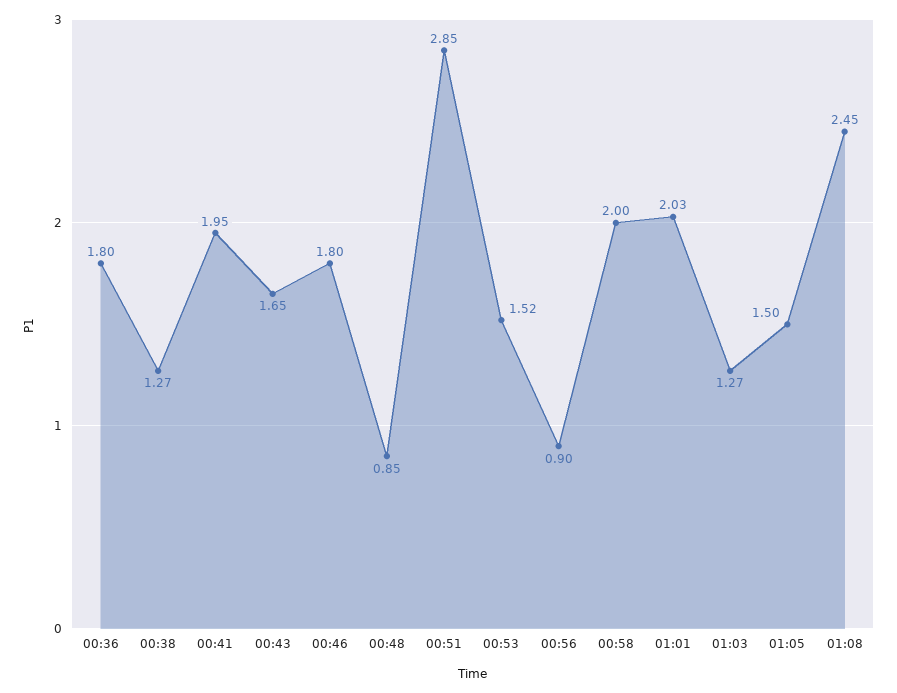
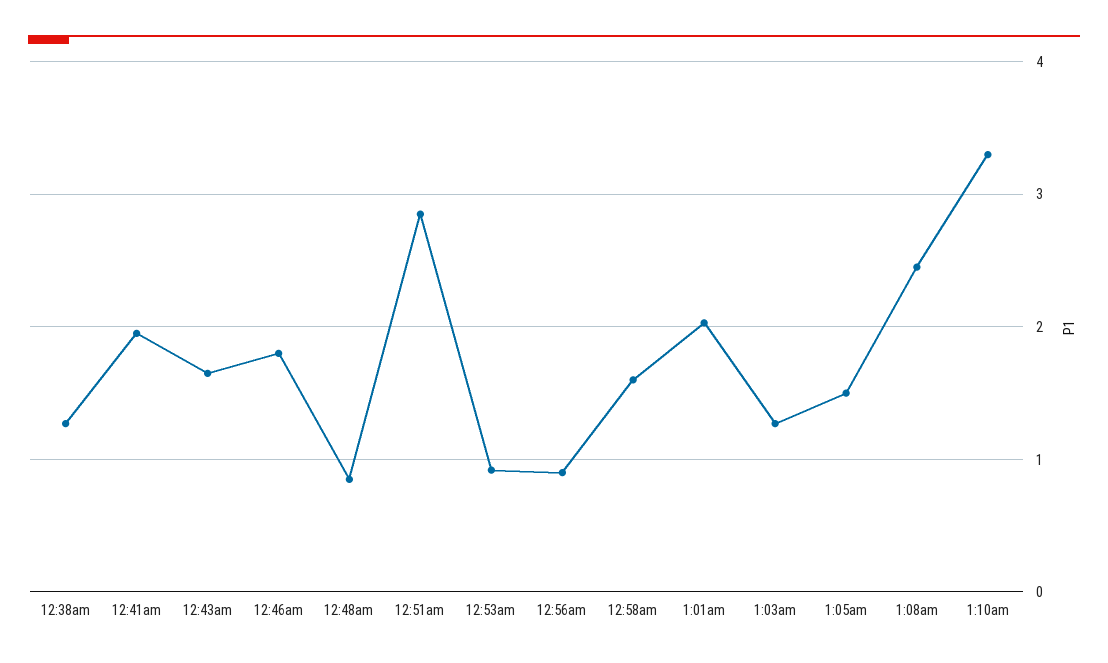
00:36: 1.8 -> none
00:53: 1.52 -> 0.9
00:58: 2 -> 1.6
1:10am: none -> 3.3

